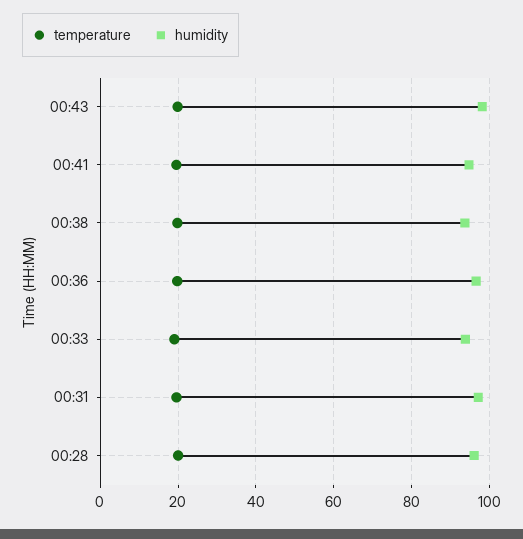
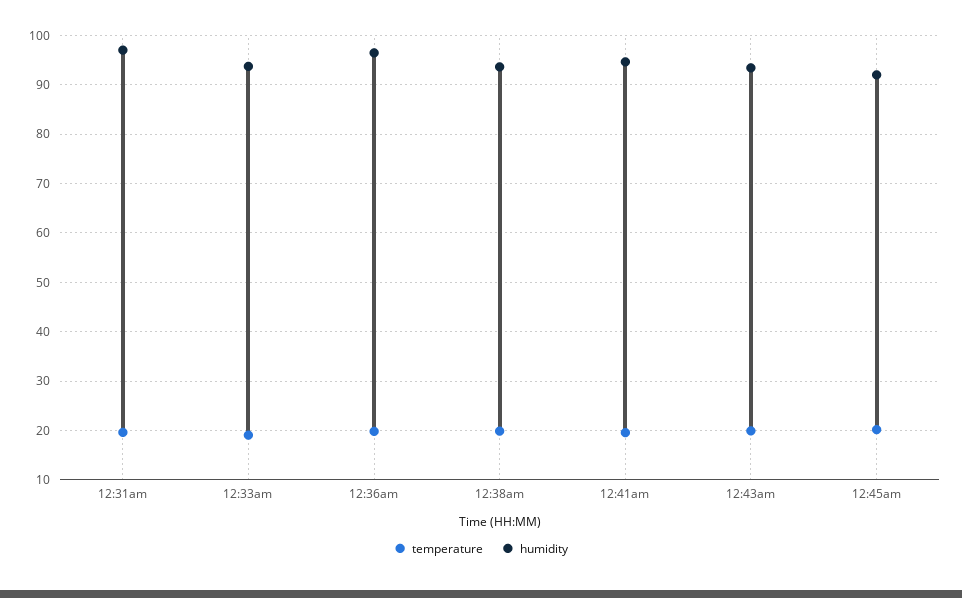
humidity, 00:43: 98 -> 94
temperature, 00:28: 20 -> none
humidity, 00:28: 96 -> none
temperature, 12:45am: none -> 20
humidity, 12:45am: none -> 92

